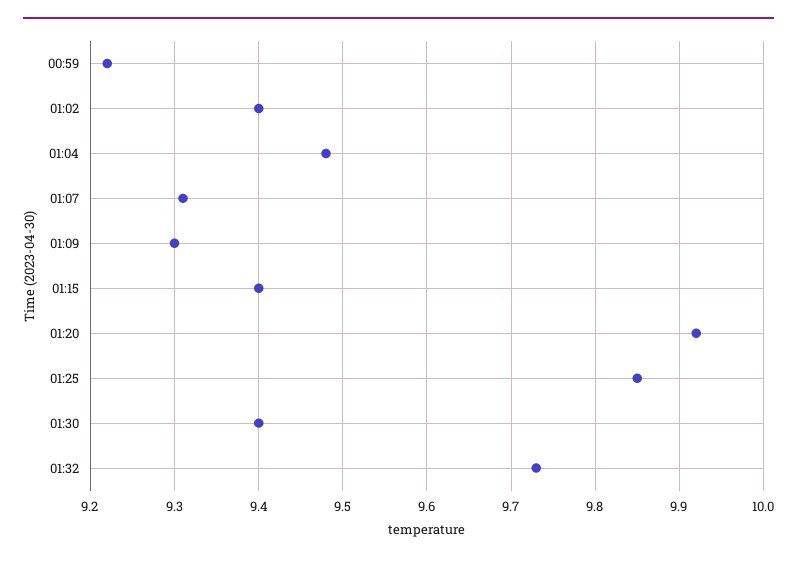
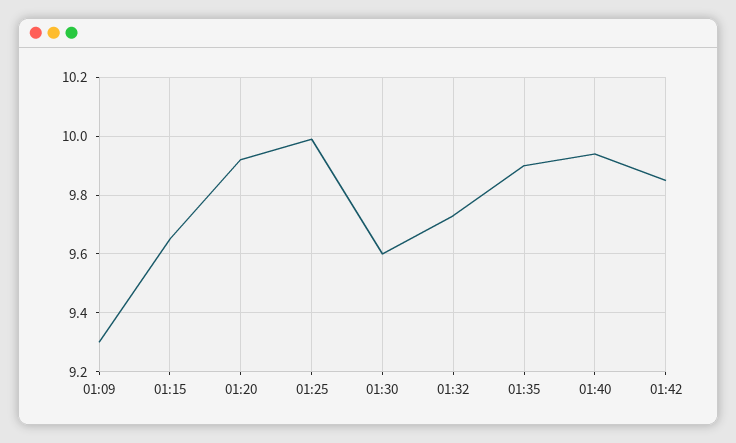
00:59: 9.22 -> none
01:02: 9.4 -> none
01:04: 9.48 -> none
01:07: 9.31 -> none
01:15: 9.4 -> 9.65
01:25: 9.85 -> 10
01:30: 9.4 -> 9.6
01:35: none -> 9.9
01:40: none -> 9.95
01:42: none -> 9.85

